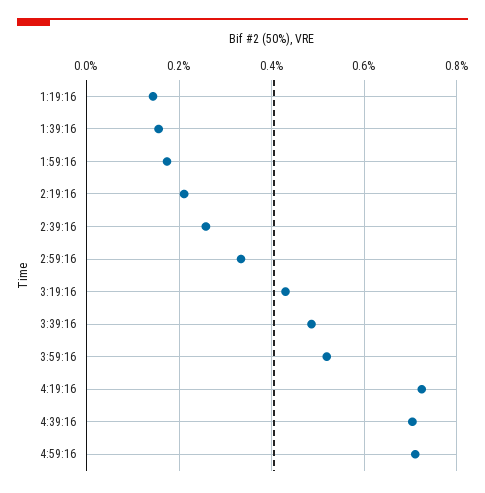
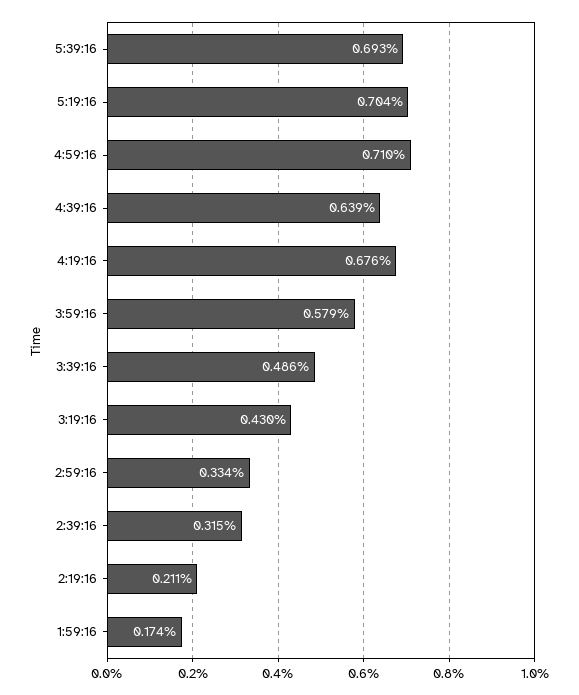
1:19:16: 0.14 -> none
1:39:16: 0.16 -> none
2:39:16: 0.26 -> 0.315
3:59:16: 0.52 -> 0.579
4:19:16: 0.72 -> 0.676
4:39:16: 0.7 -> 0.639
5:39:16: none -> 0.693
5:19:16: none -> 0.704

